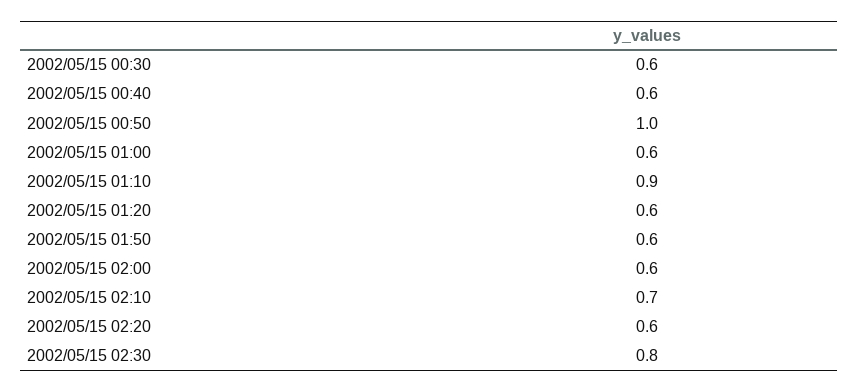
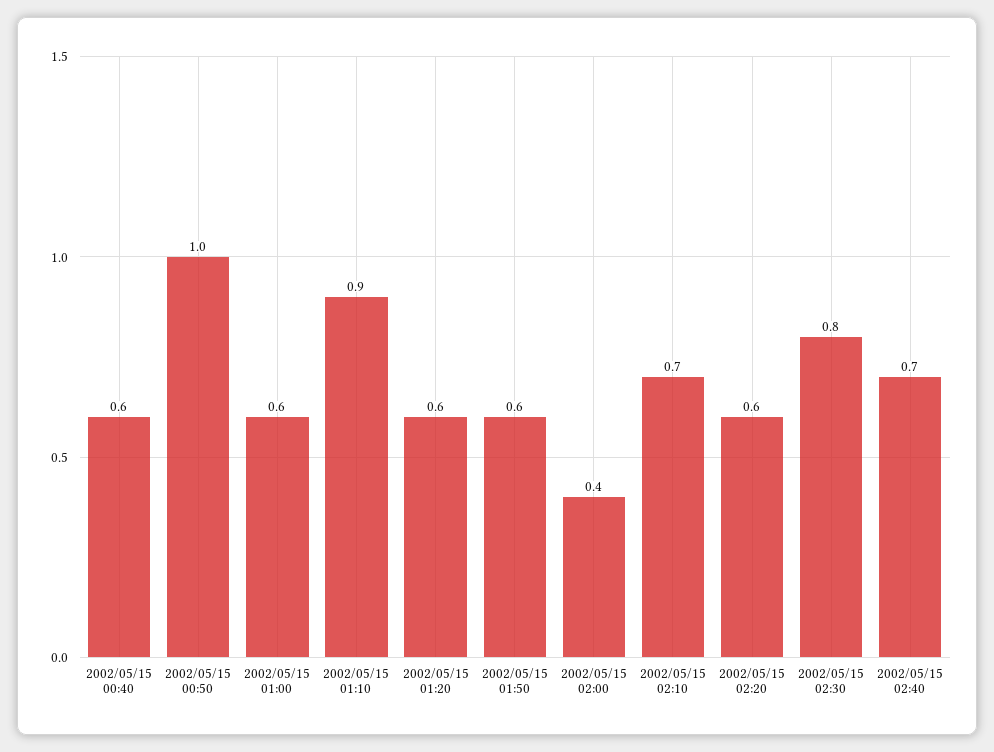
2002/05/15 00:30: 0.6 -> none
2002/05/15 02:00: 0.6 -> 0.4
2002/05/15 02:40: none -> 0.7

